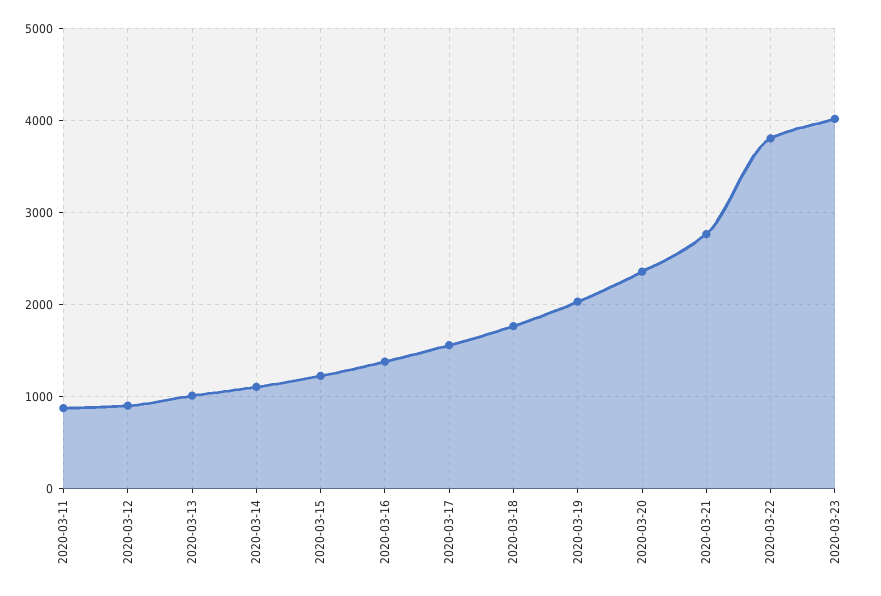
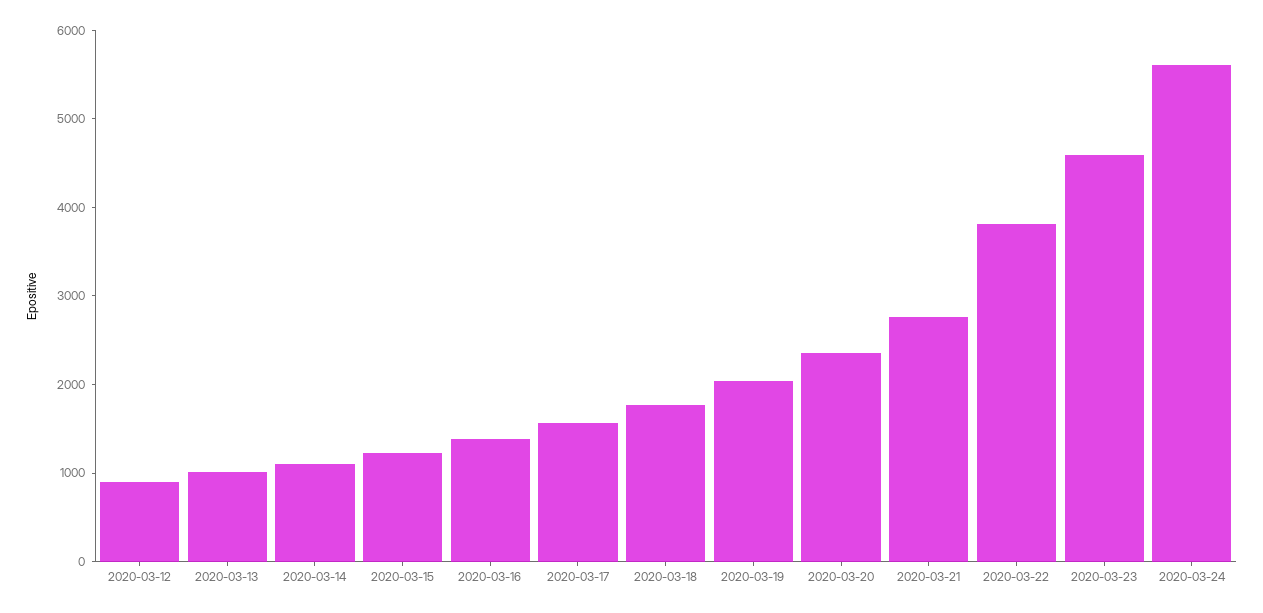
2020-03-11: 900 -> none
2020-03-23: 4000 -> 4600
2020-03-24: none -> 5600

